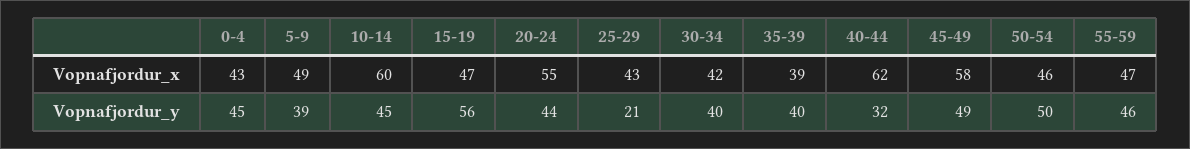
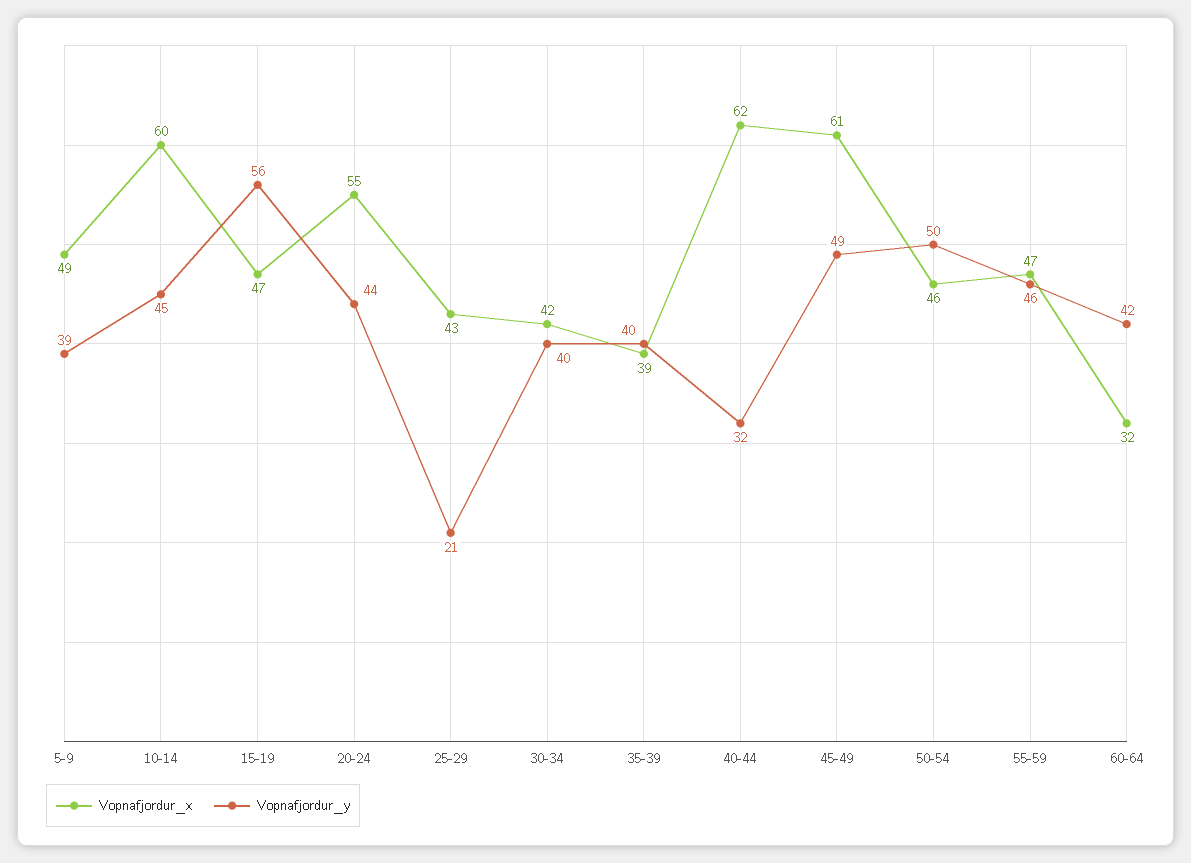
Vopnafjordur_x, 0-4: 43 -> none
Vopnafjordur_x, 45-49: 58 -> 61
Vopnafjordur_y, 0-4: 45 -> none
Vopnafjordur_x, 60-64: none -> 32
Vopnafjordur_y, 60-64: none -> 42

